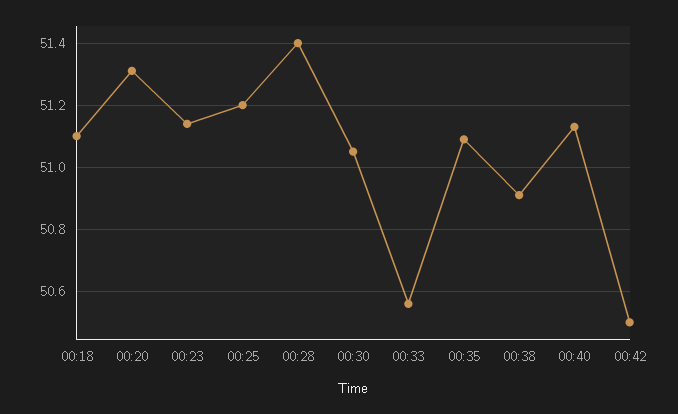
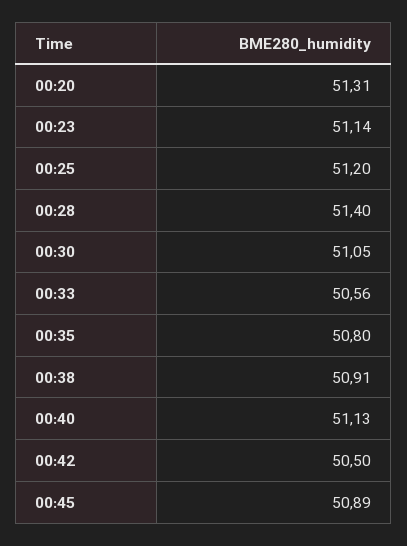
00:18: 51.1 -> none
00:35: 51.1 -> 50.8
00:45: none -> 50.89

